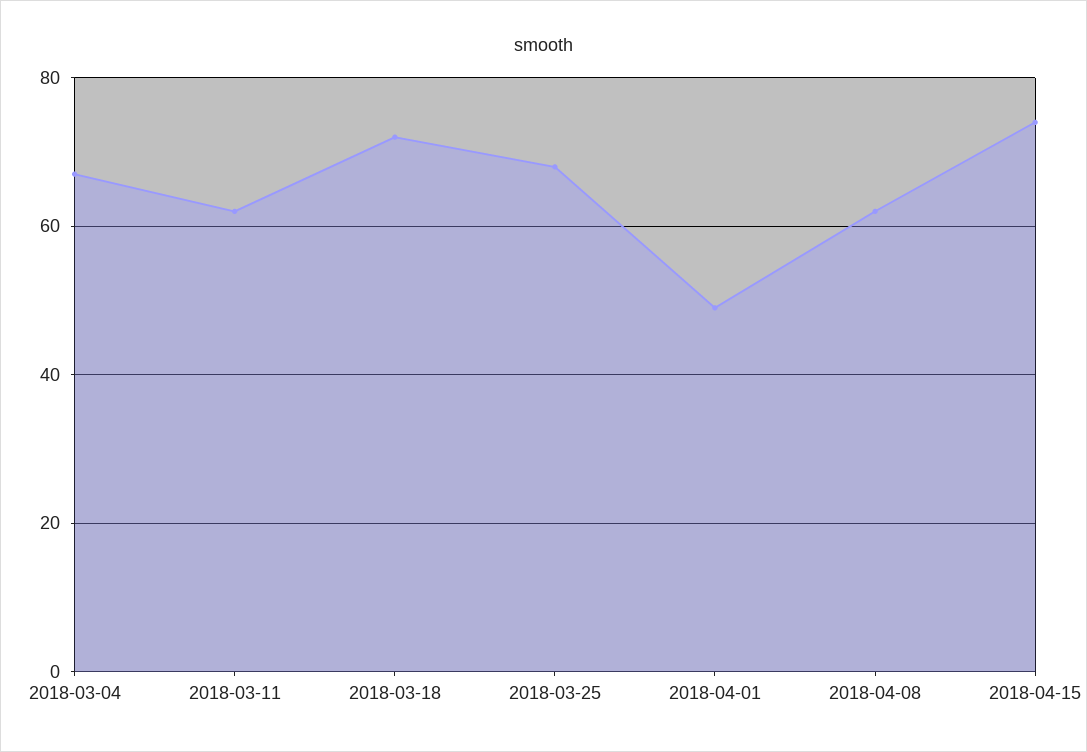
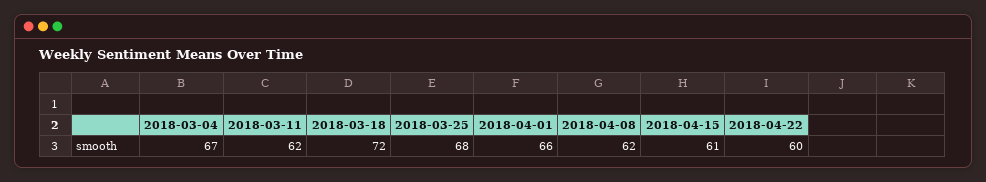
2018-04-01: 50 -> 66
2018-04-15: 75 -> 61
2018-04-22: none -> 60

